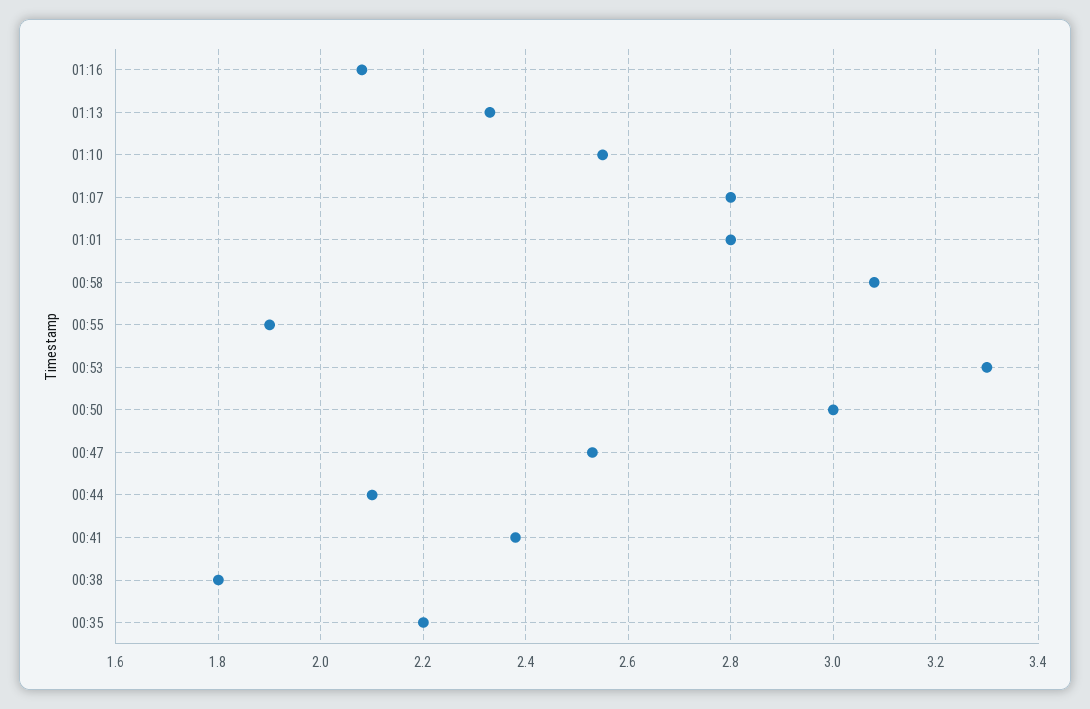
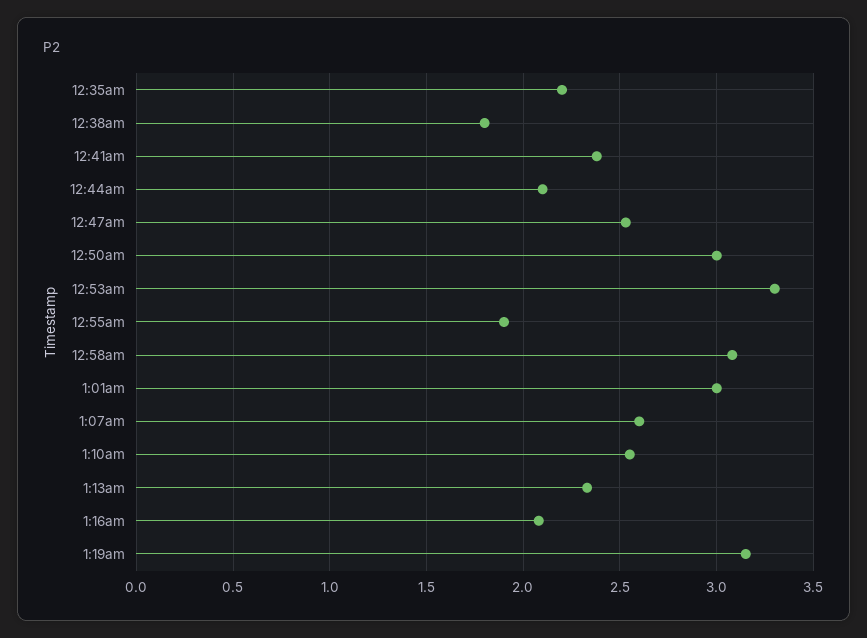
01:07: 2.8 -> 2.6
01:01: 2.8 -> 3
1:19am: none -> 3.15

